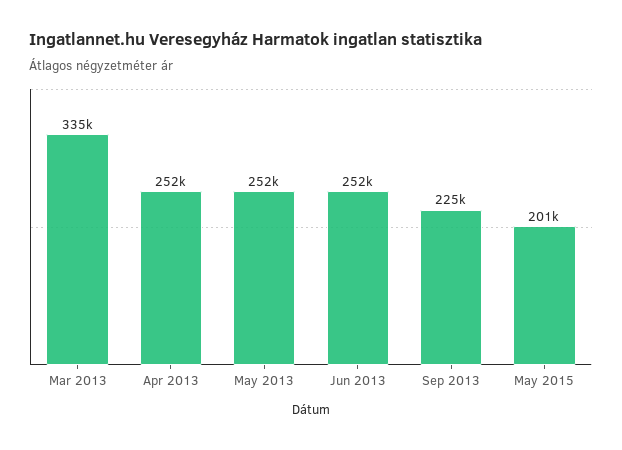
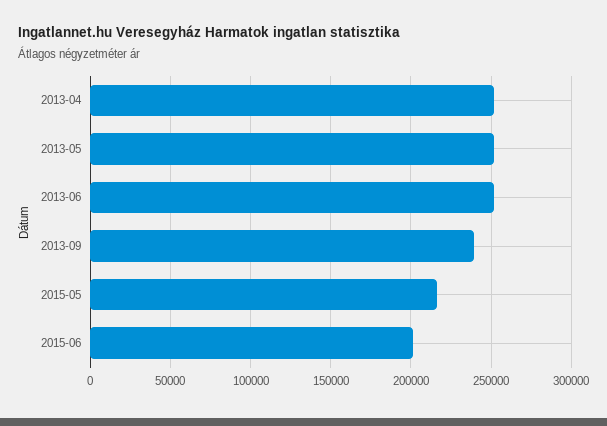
Mar 2013: 335000 -> none
Sep 2013: 225000 -> 240000
May 2015: 201000 -> 215000
2015-06: none -> 200000

